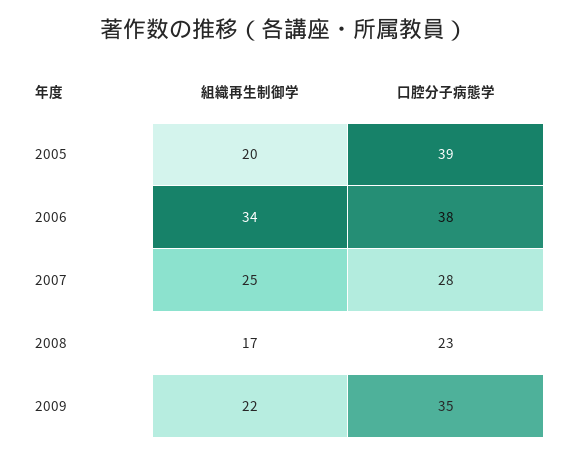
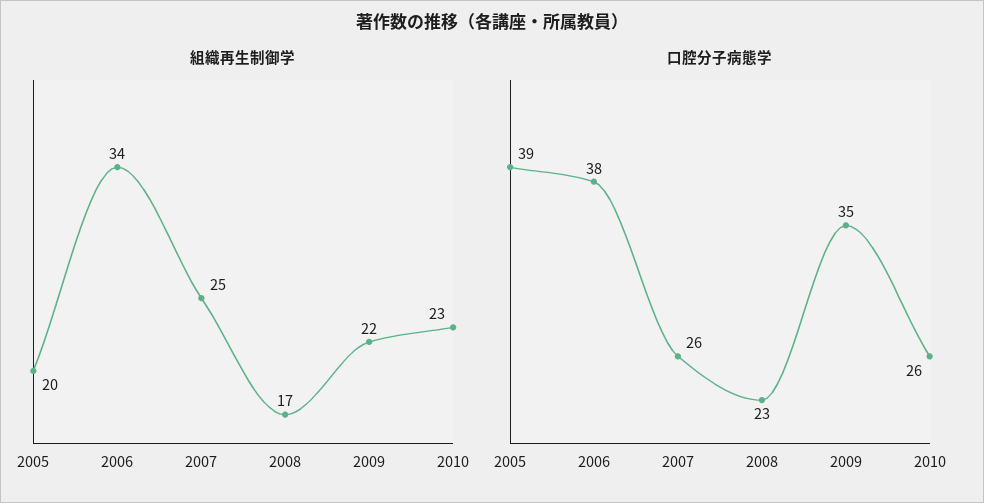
口腔分子病態学, 2007: 28 -> 26
組織再生制御学, 2010: none -> 23
口腔分子病態学, 2010: none -> 26

